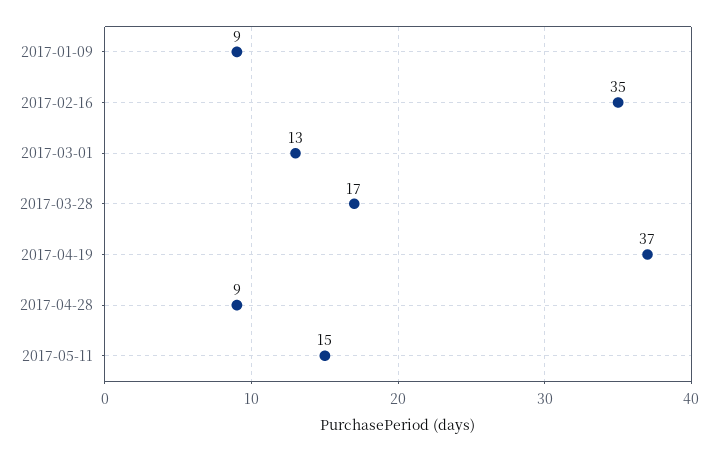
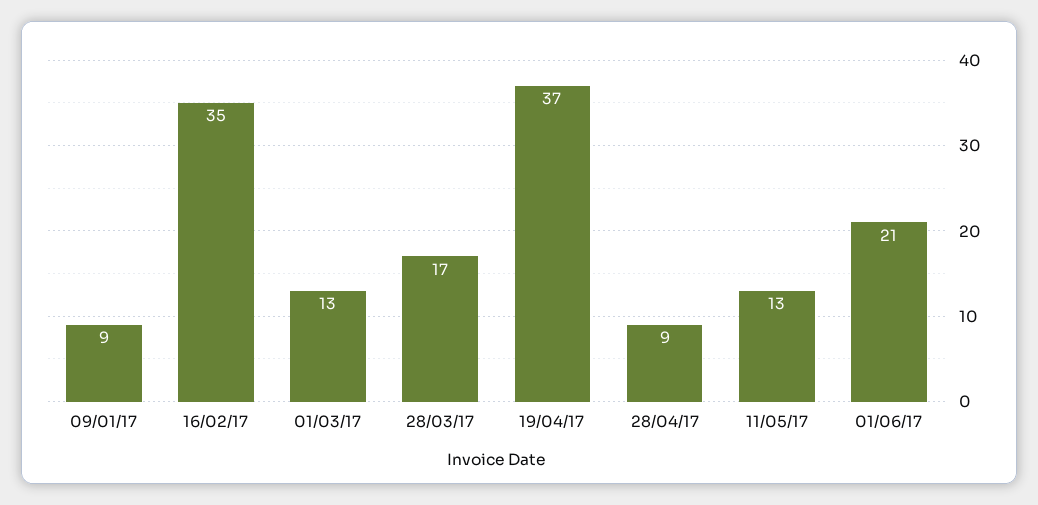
2017-05-11: 15 -> 13
01/06/17: none -> 21

